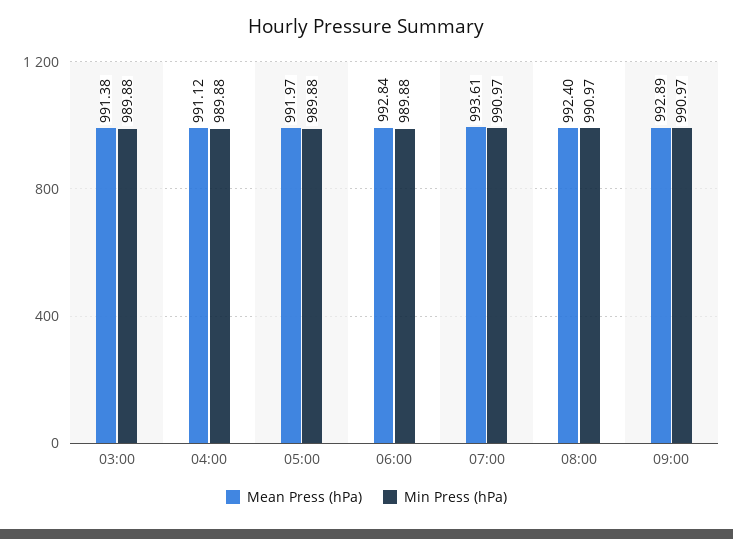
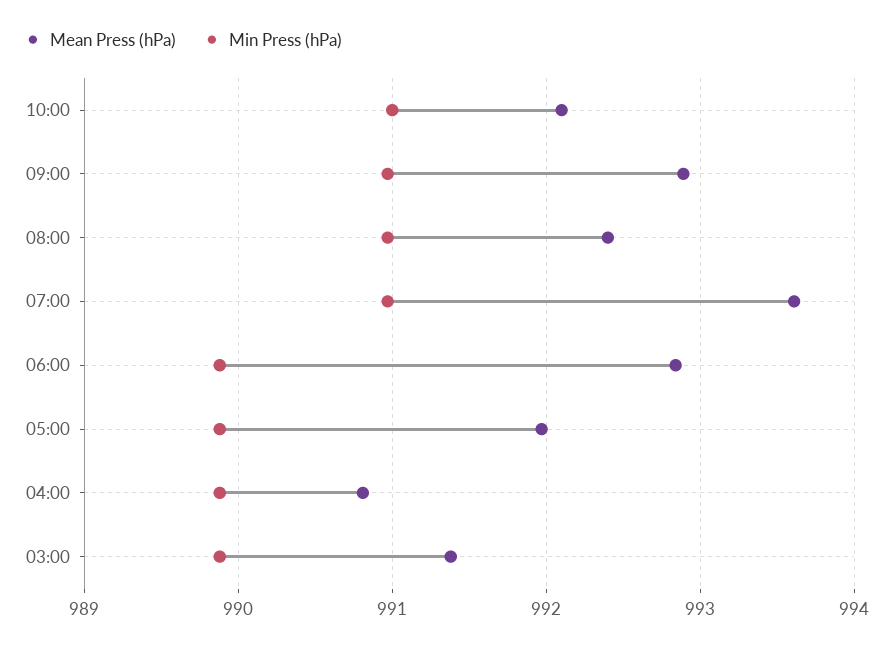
Mean Press (hPa), 04:00: 991.12 -> 990.8
Mean Press (hPa), 10:00: none -> 992.1
Min Press (hPa), 10:00: none -> 991

